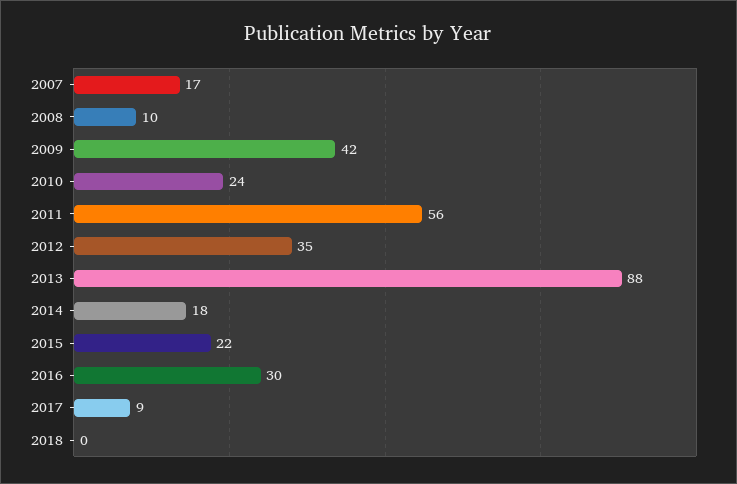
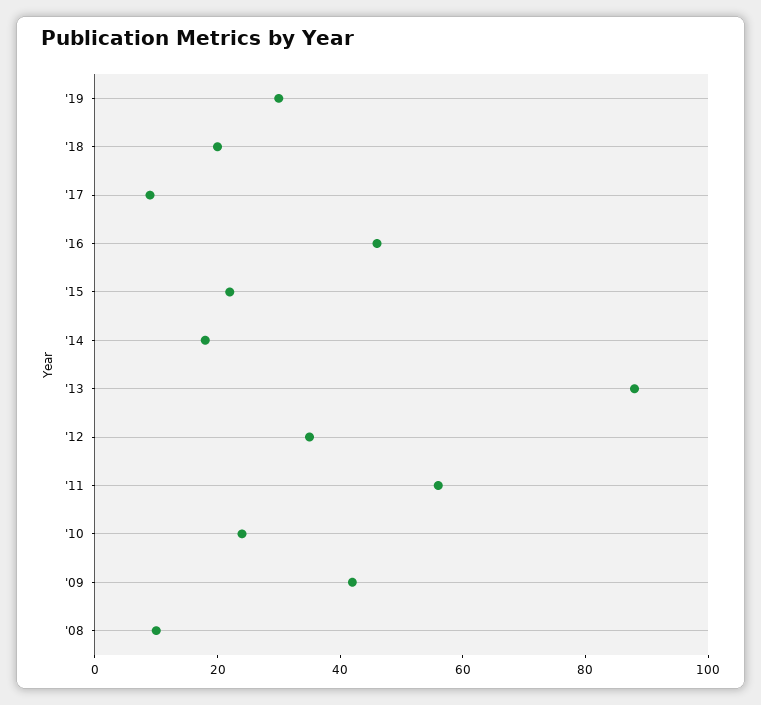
2007: 17 -> none
2016: 30 -> 45
2018: 0 -> 20
'19: none -> 30

